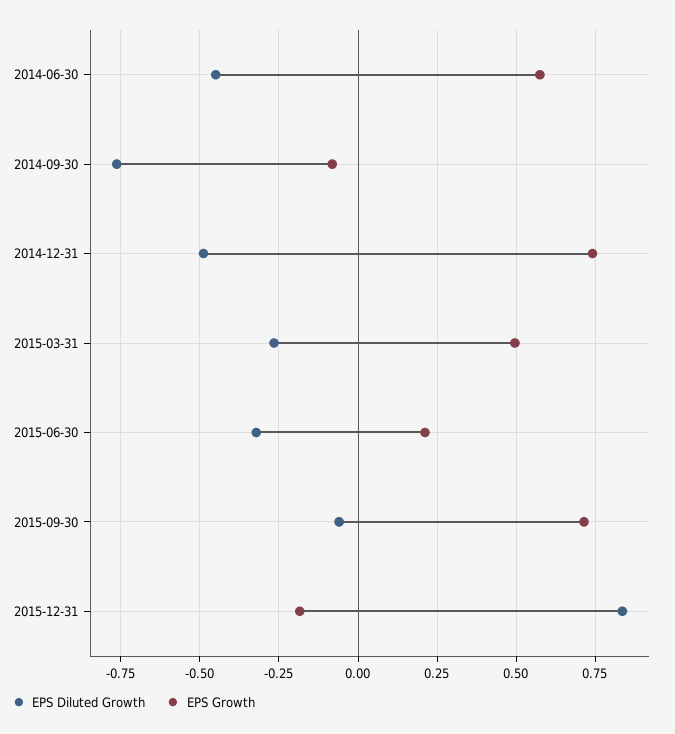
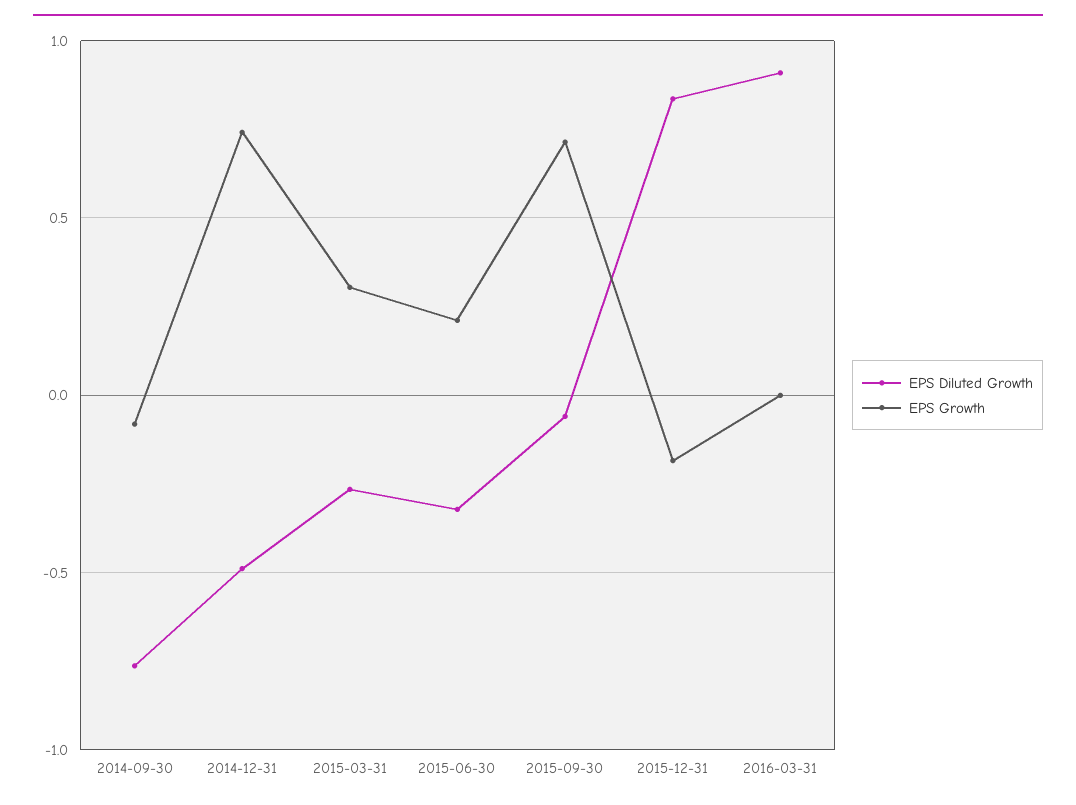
EPS Diluted Growth, 2014-06-30: -0.45 -> none
EPS Growth, 2014-06-30: 0.575 -> none
EPS Growth, 2015-03-31: 0.5 -> 0.3
EPS Diluted Growth, 2016-03-31: none -> 0.9
EPS Growth, 2016-03-31: none -> 0

